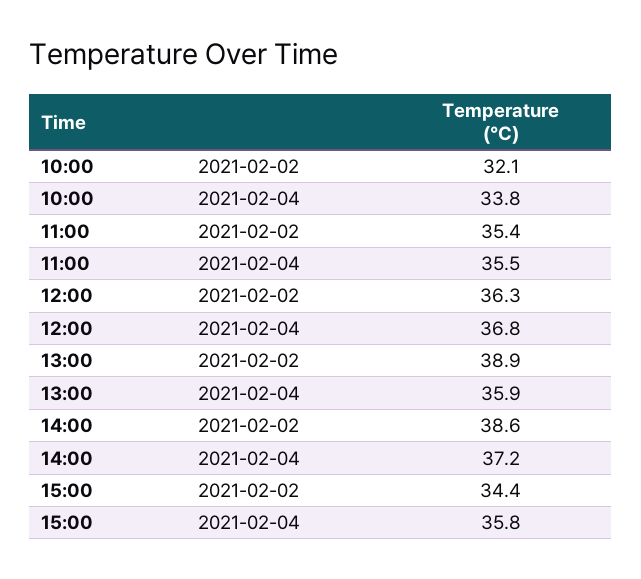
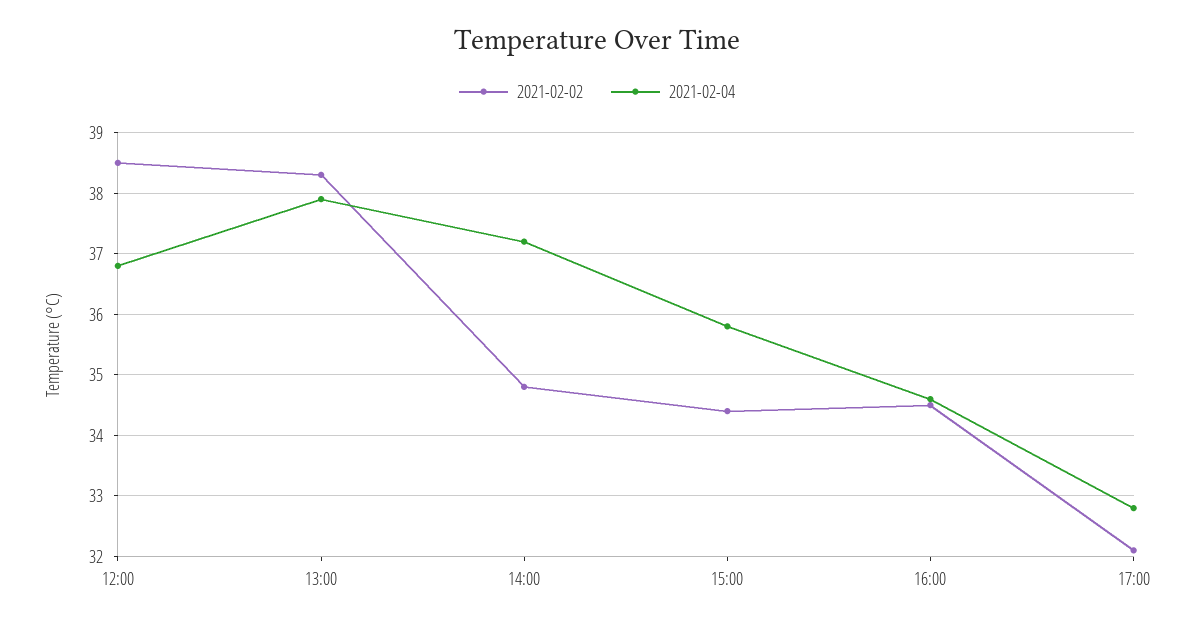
2021-02-02, 10:00: 32.1 -> none
2021-02-04, 10:00: 33.8 -> none
2021-02-02, 11:00: 35.4 -> none
2021-02-04, 11:00: 35.5 -> none
2021-02-02, 12:00: 36.3 -> 38.5
2021-02-02, 13:00: 38.9 -> 38.3
2021-02-04, 13:00: 35.9 -> 37.9
2021-02-02, 14:00: 38.6 -> 34.8
2021-02-02, 16:00: none -> 34.5
2021-02-04, 16:00: none -> 34.6
2021-02-02, 17:00: none -> 32.1
2021-02-04, 17:00: none -> 32.8

